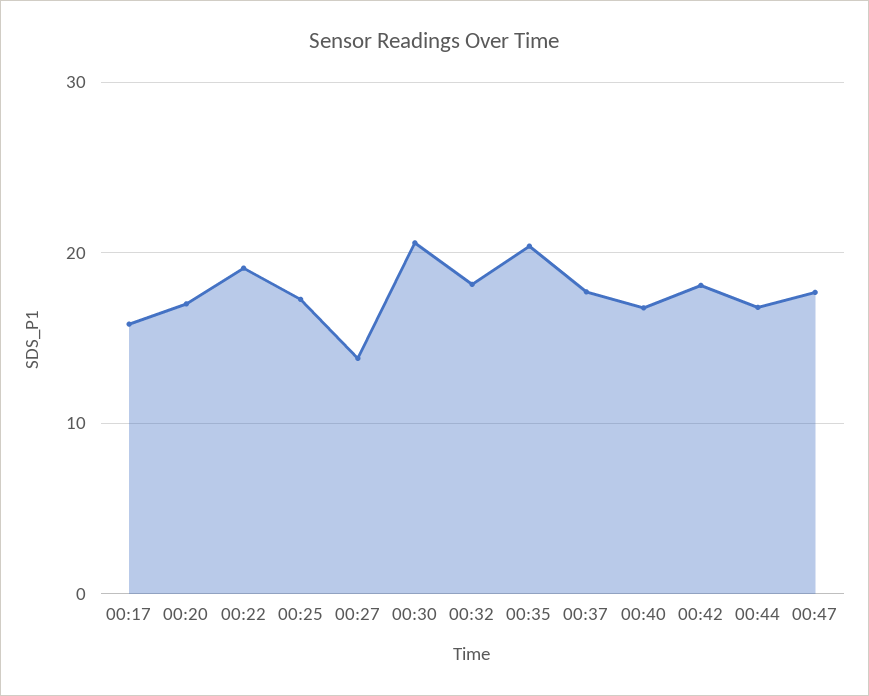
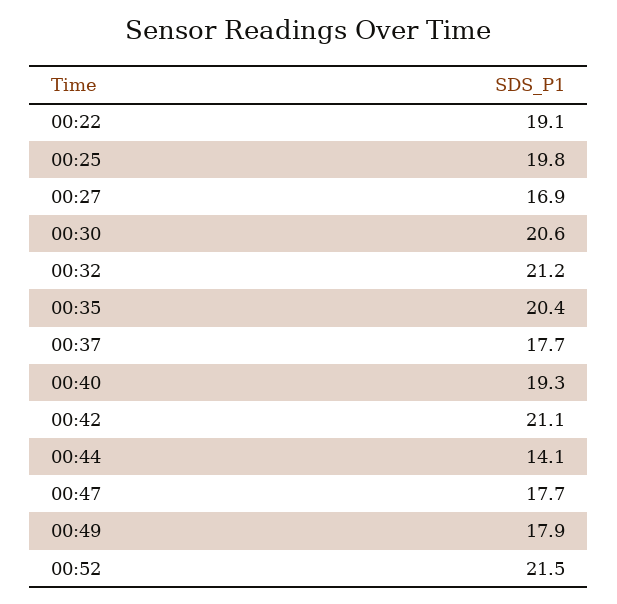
00:17: 16 -> none
00:20: 17 -> none
00:25: 17 -> 19.8
00:27: 14 -> 16.9
00:32: 18 -> 21.2
00:40: 17 -> 19.3
00:42: 18 -> 21.1
00:44: 17 -> 14.1
00:49: none -> 17.9
00:52: none -> 21.5

